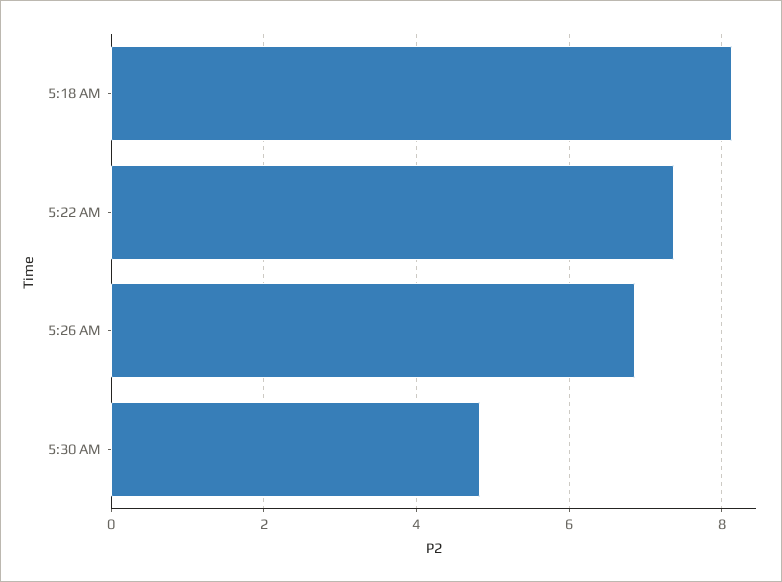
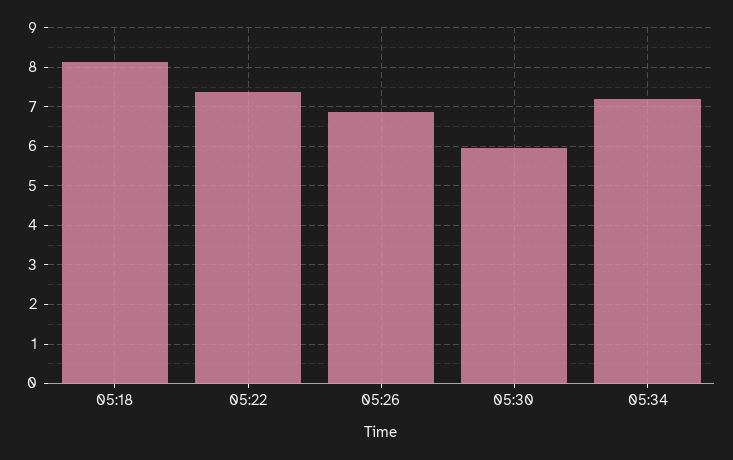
5:30 AM: 4.8 -> 6
05:34: none -> 7.2

